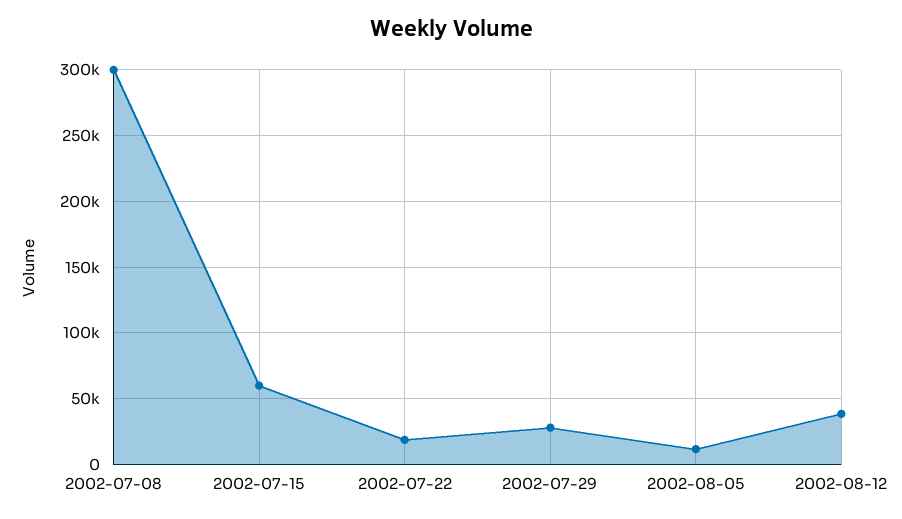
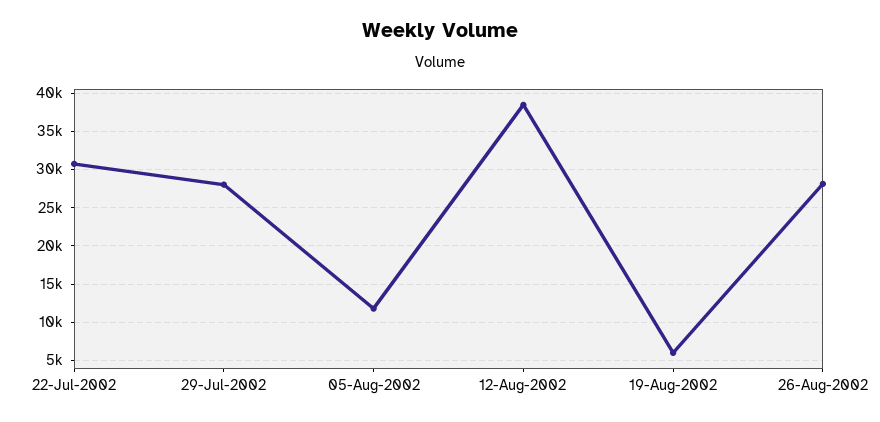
2002-07-08: 300000 -> none
2002-07-15: 60000 -> none
2002-07-22: 20000 -> 31000
19-Aug-2002: none -> 6000
26-Aug-2002: none -> 28000

